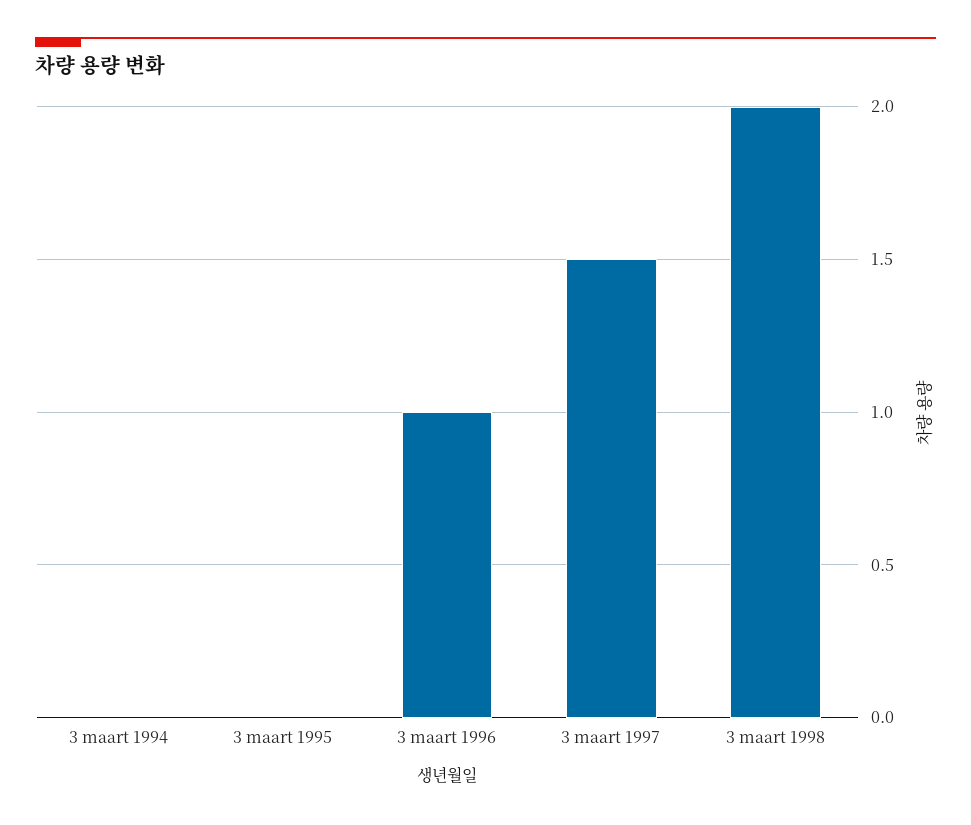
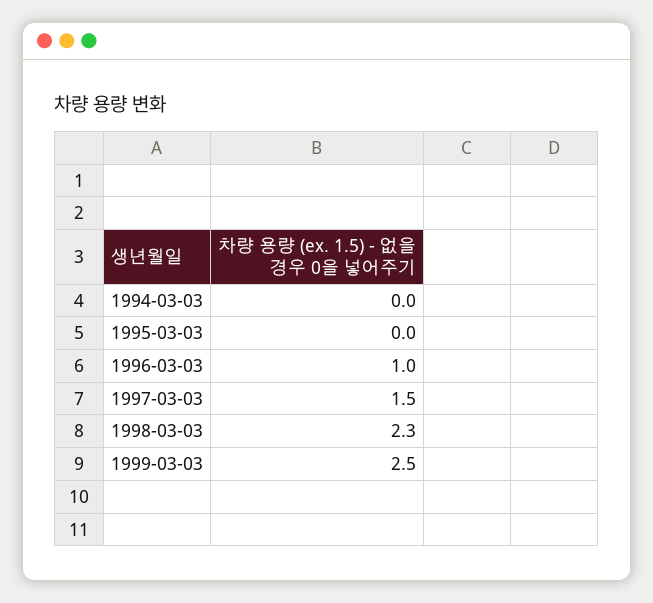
3 maart 1998: 2 -> 2.3
1999-03-03: none -> 2.5

